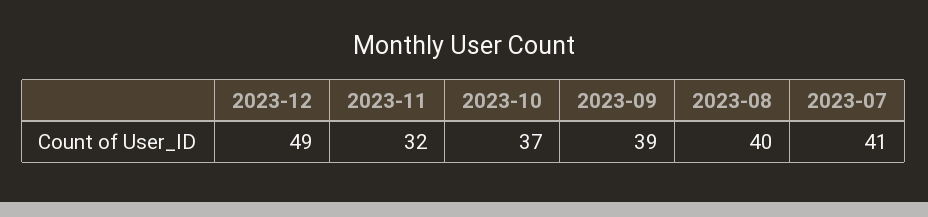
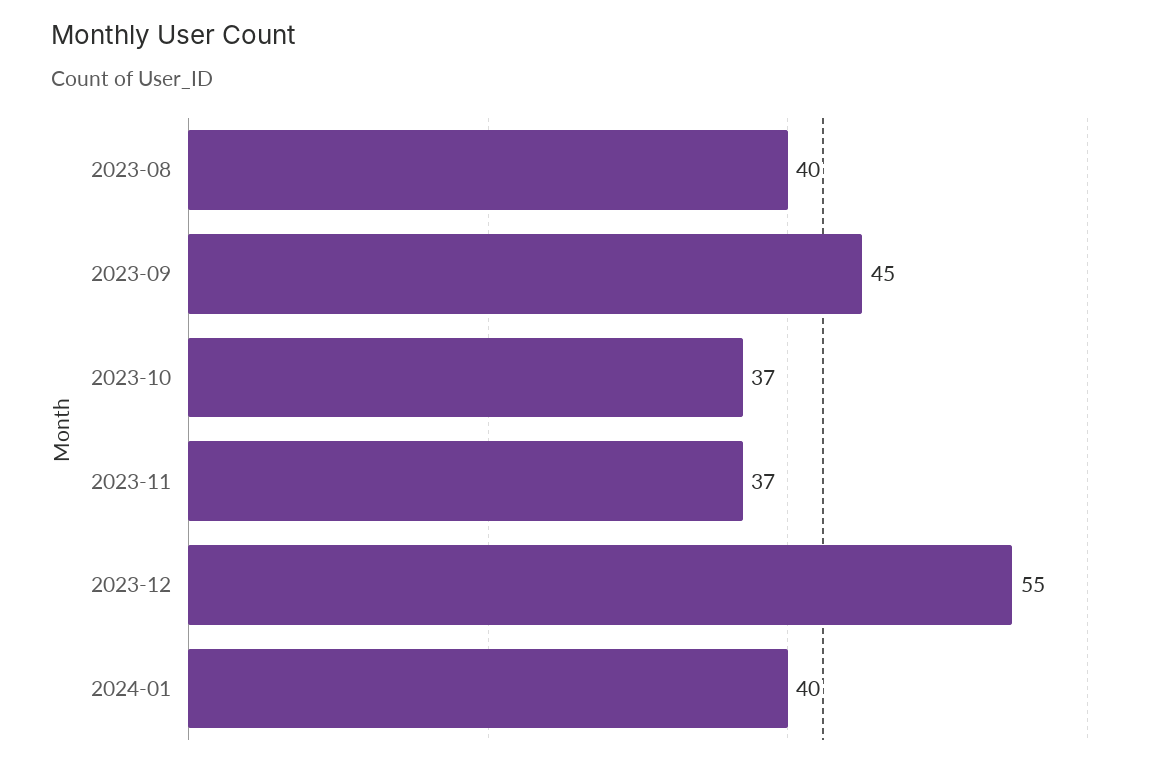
2023-12: 49 -> 55
2023-11: 32 -> 37
2023-09: 39 -> 45
2023-07: 41 -> none
2024-01: none -> 40

